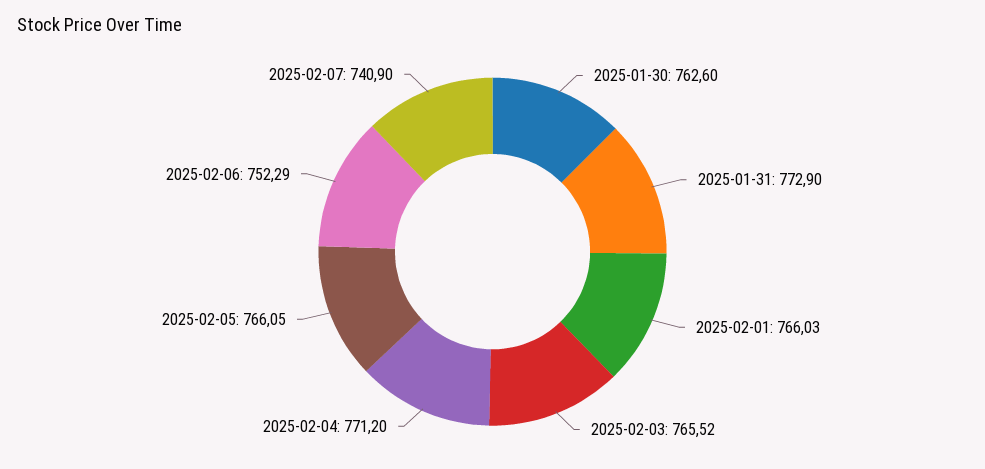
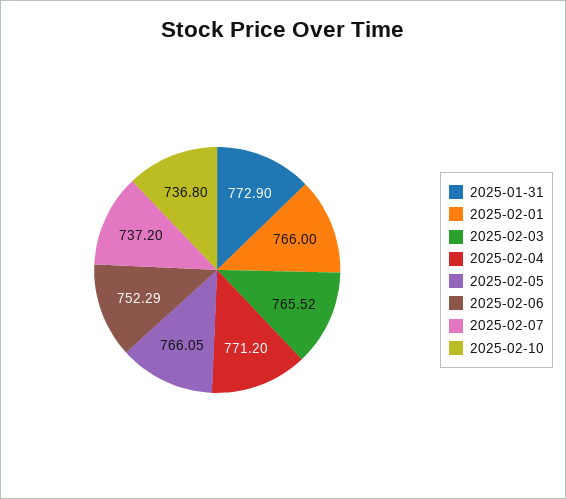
2025-01-30: 762.6 -> none
2025-02-01: 766.03 -> 766
2025-02-07: 740.9 -> 737.2
2025-02-10: none -> 736.8

